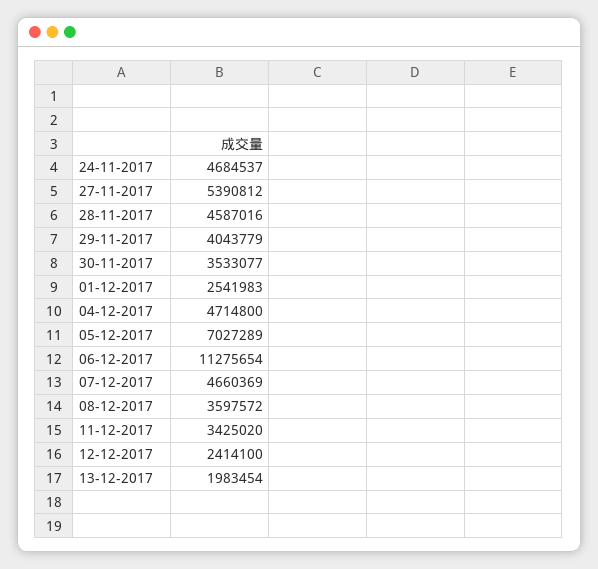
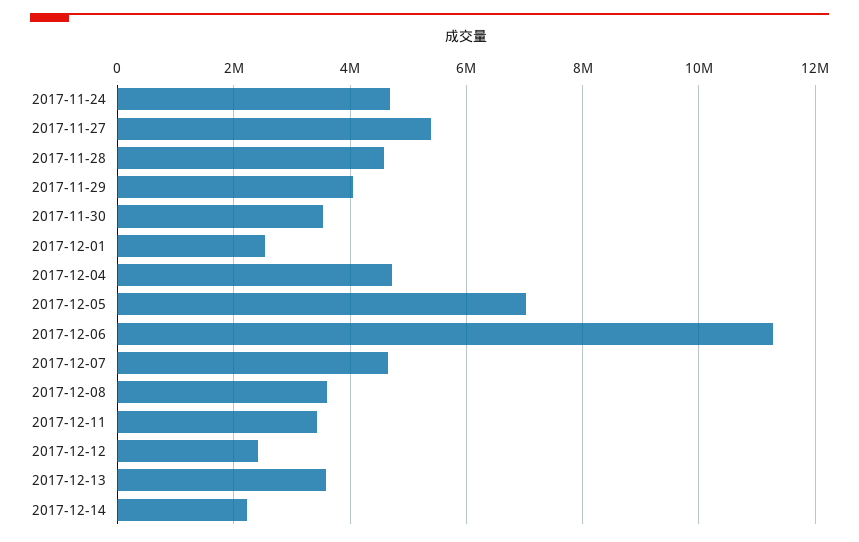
13-12-2017: 1983454 -> 3600000
2017-12-14: none -> 2200000

